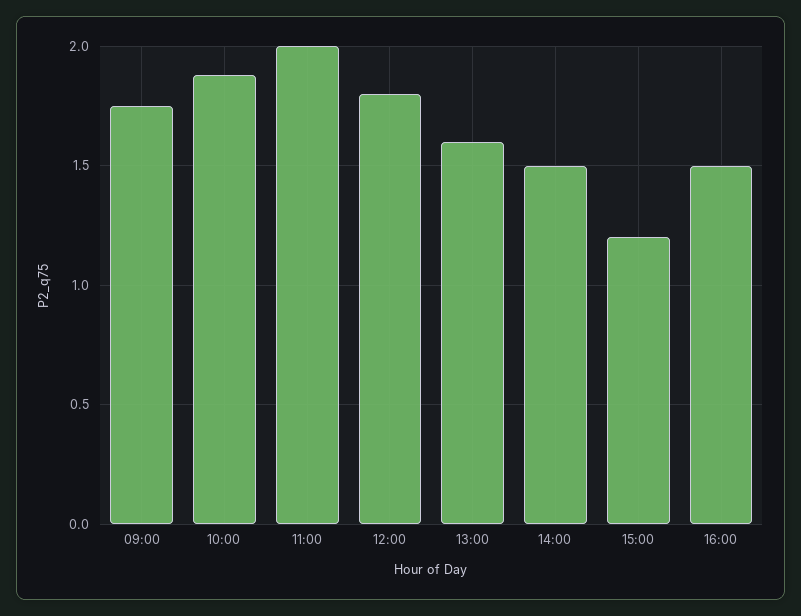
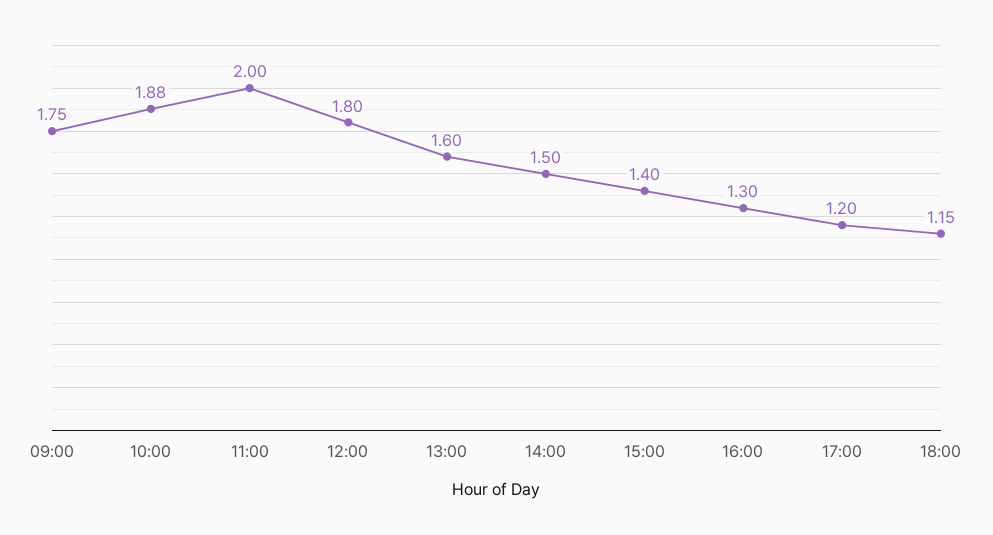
15:00: 1.2 -> 1.4
16:00: 1.5 -> 1.3
17:00: none -> 1.2
18:00: none -> 1.15

